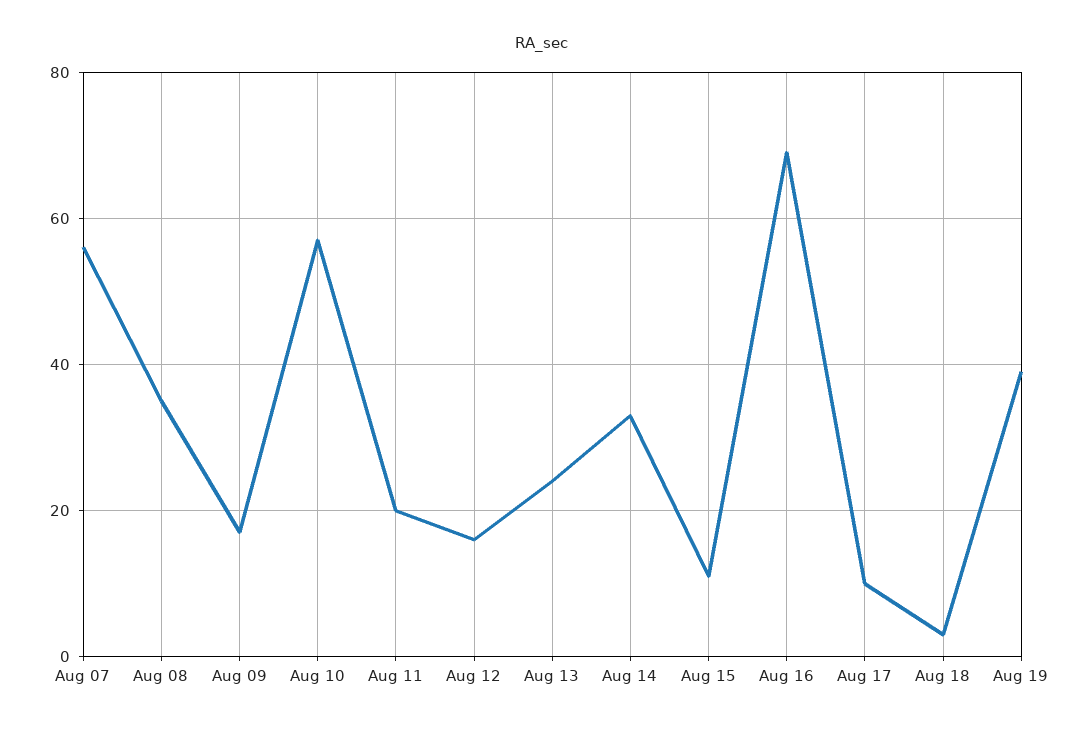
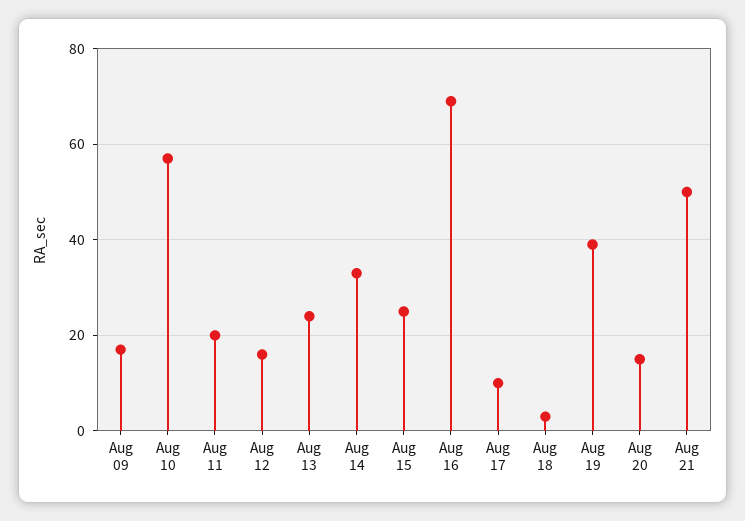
Aug 07: 55 -> none
Aug 08: 35 -> none
Aug 15: 10 -> 25
Aug 20: none -> 15
Aug 21: none -> 50

